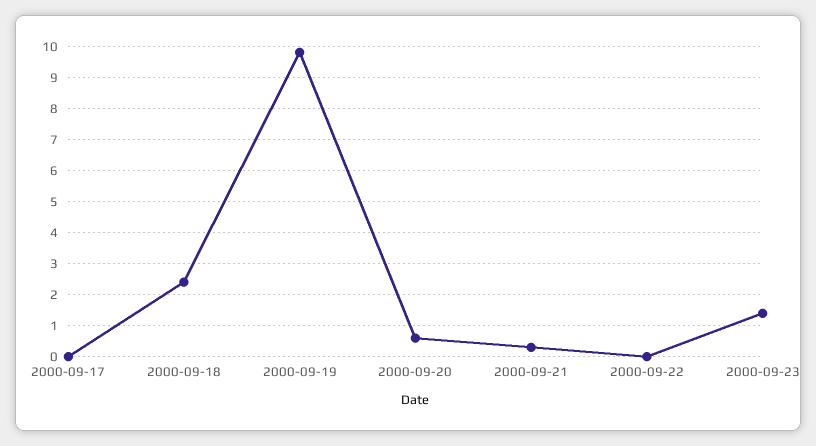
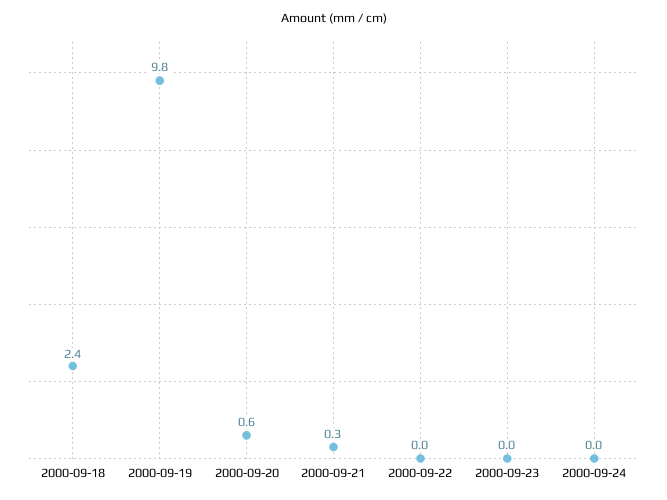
2000-09-17: 0 -> none
2000-09-23: 1.5 -> 0
2000-09-24: none -> 0

